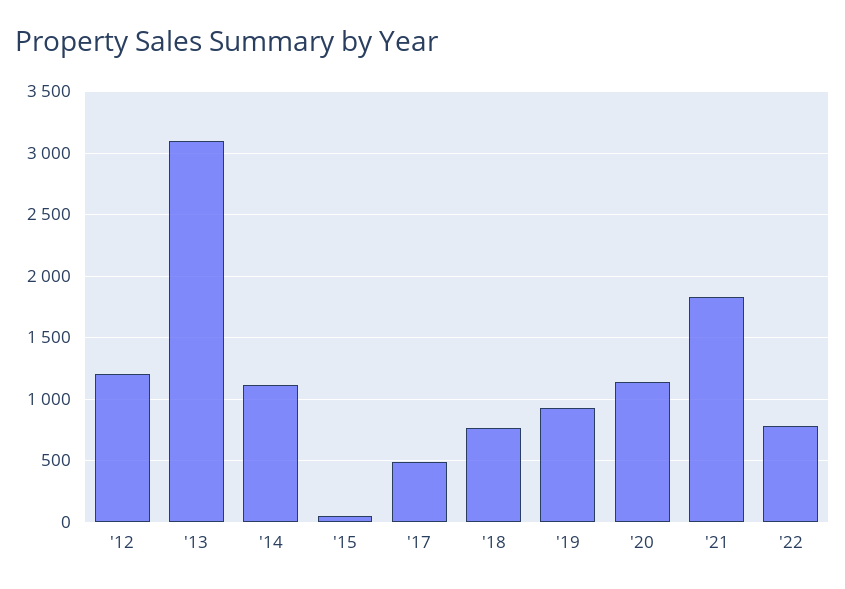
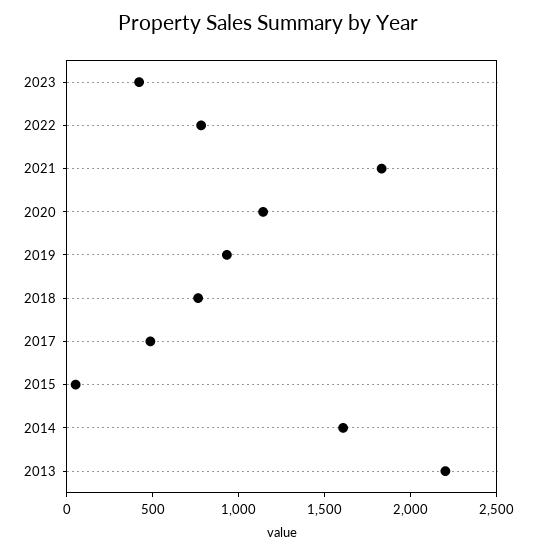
'12: 1200 -> none
'13: 3100 -> 2200
'14: 1100 -> 1600
2023: none -> 400

